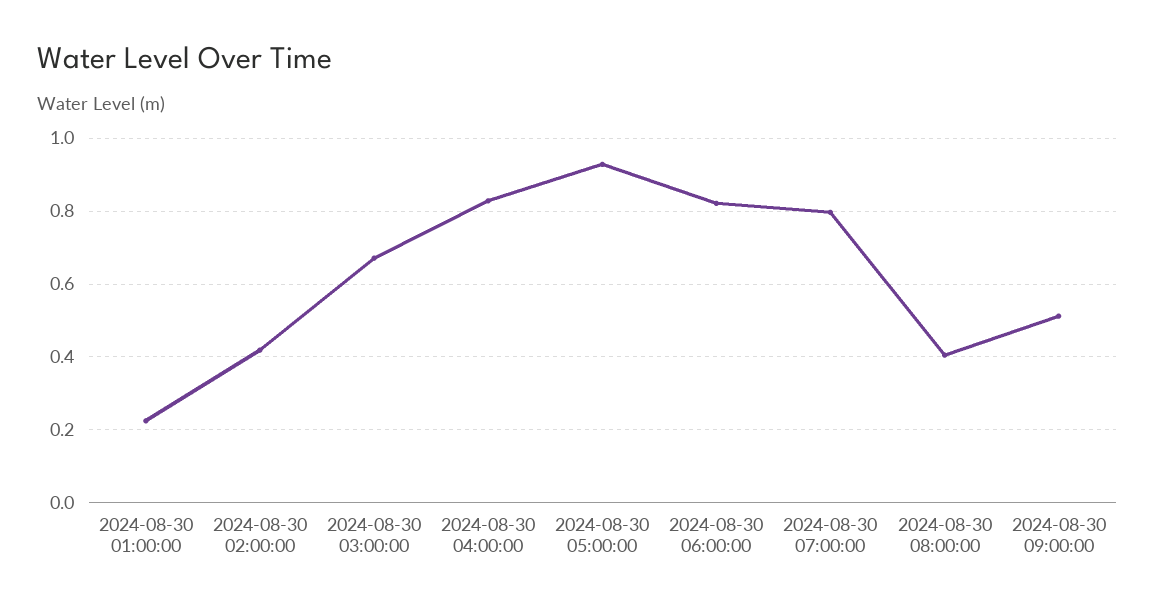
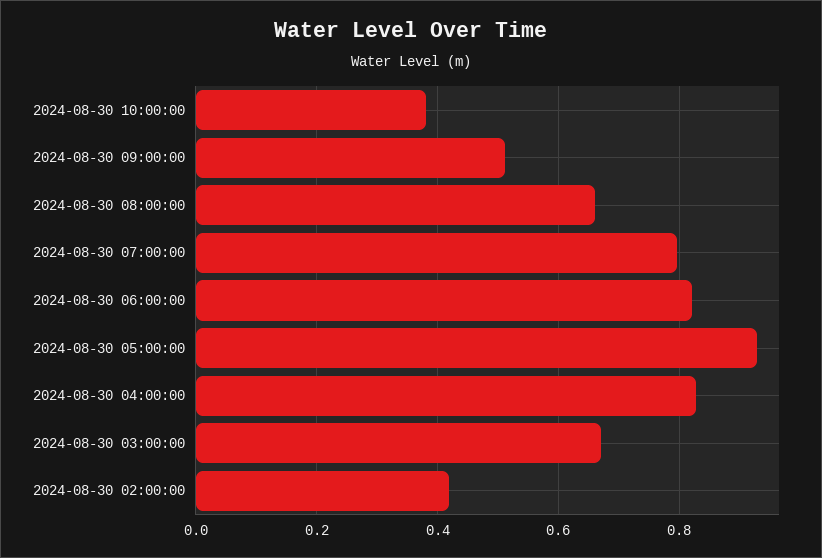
2024-08-30 01:00:00: 0.22 -> none
2024-08-30 08:00:00: 0.4 -> 0.66
2024-08-30 10:00:00: none -> 0.38

